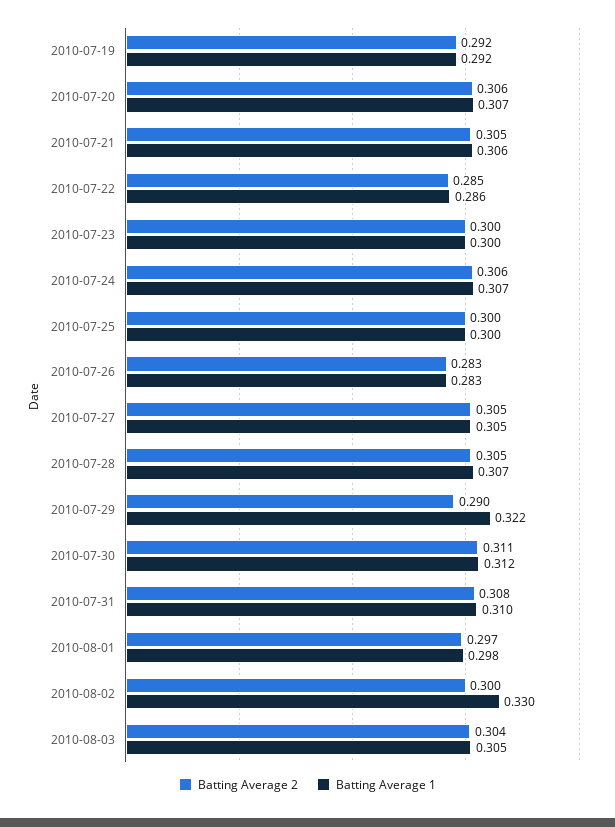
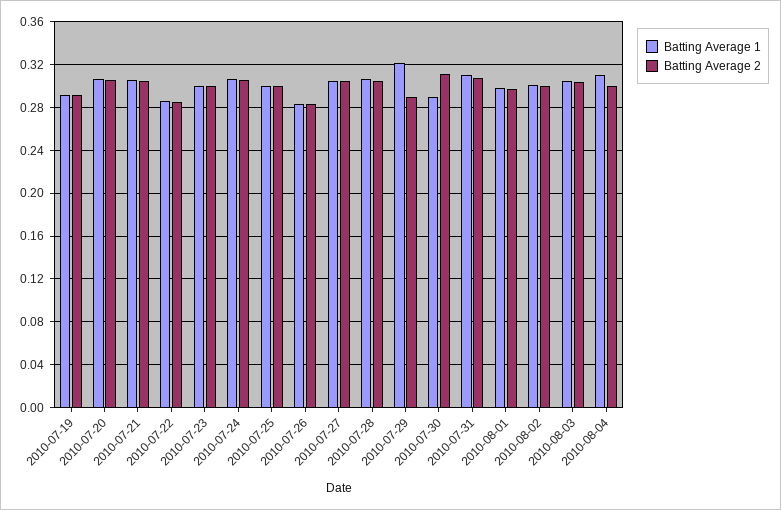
Batting Average 1, 2010-07-30: 0.312 -> 0.29
Batting Average 1, 2010-08-02: 0.33 -> 0.3
Batting Average 1, 2010-08-04: none -> 0.31
Batting Average 2, 2010-08-04: none -> 0.3

